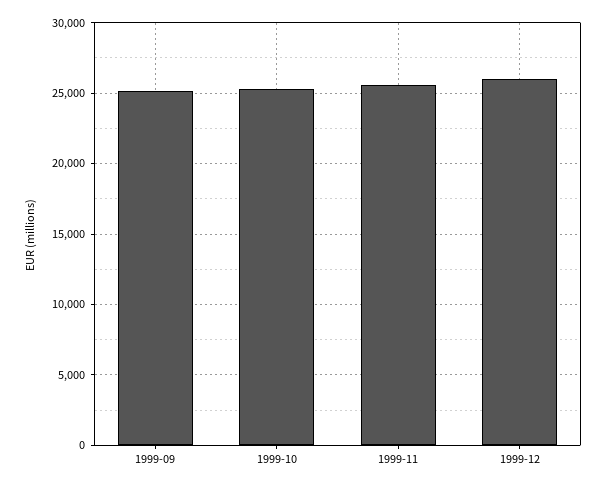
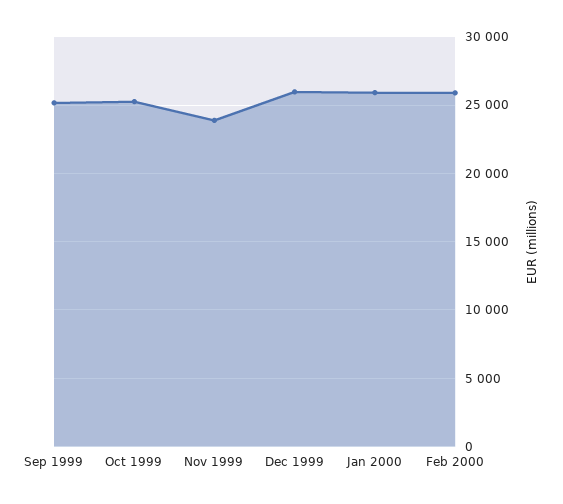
1999-11: 25500 -> 24000
Jan 2000: none -> 26000
Feb 2000: none -> 26000

